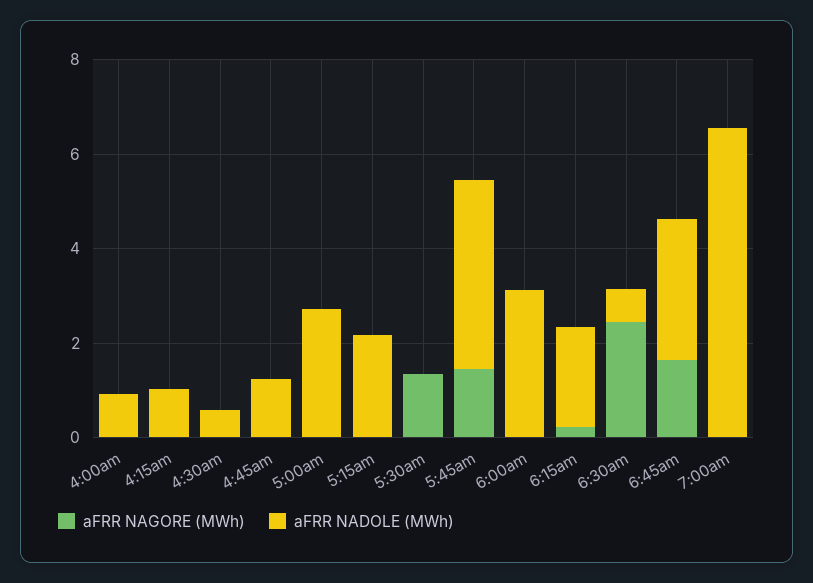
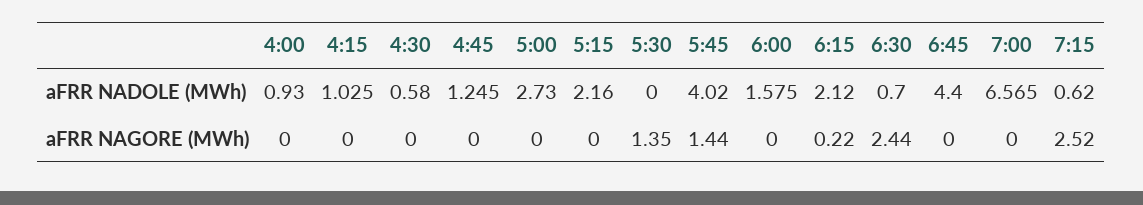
aFRR NADOLE (MWh), 6:00am: 3 -> 1.575
aFRR NAGORE (MWh), 6:45am: 1.5 -> 0
aFRR NADOLE (MWh), 6:45am: 3 -> 4.4
aFRR NADOLE (MWh), 7:15: none -> 0.62
aFRR NAGORE (MWh), 7:15: none -> 2.52

